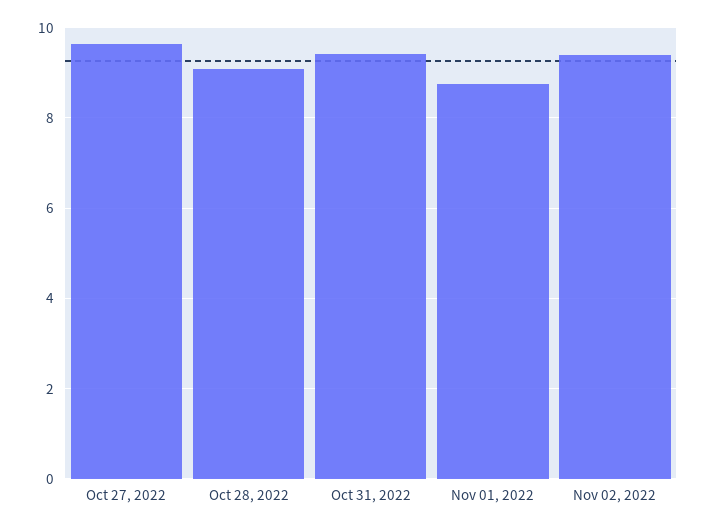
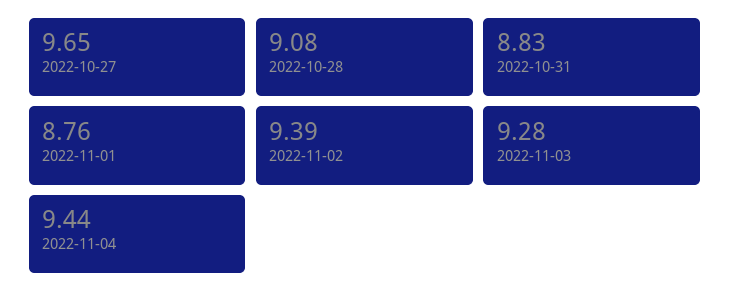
Oct 31, 2022: 9.4 -> 8.83
2022-11-03: none -> 9.28
2022-11-04: none -> 9.44

